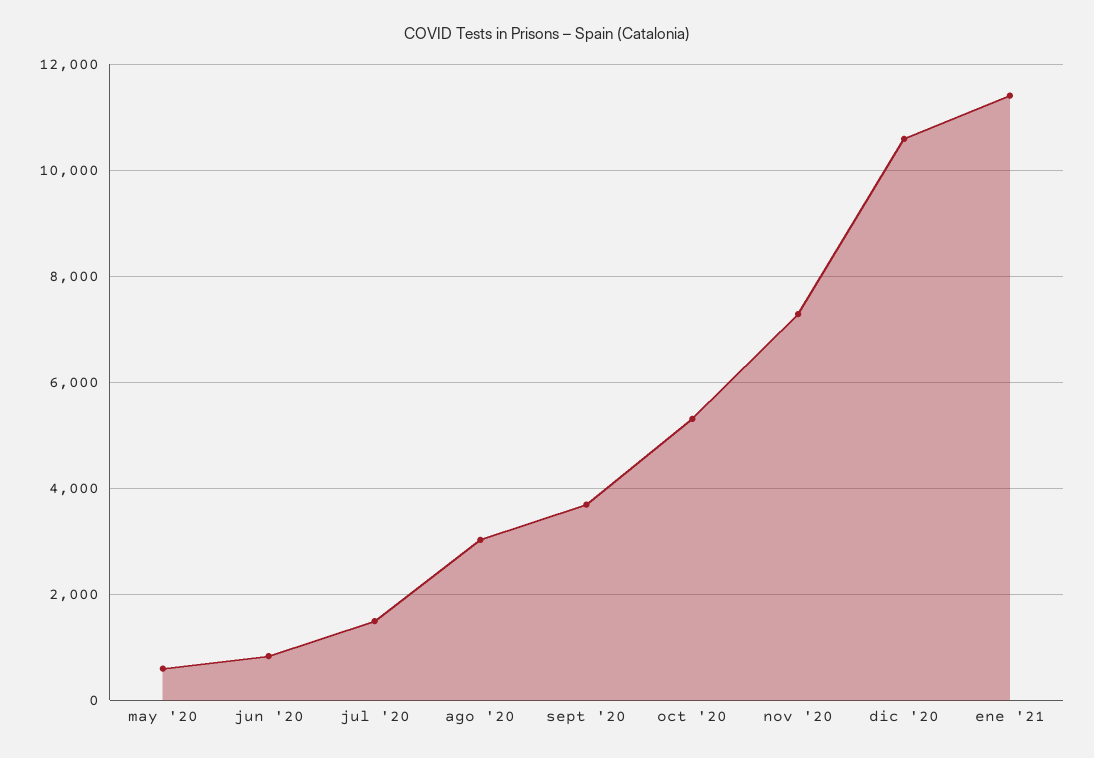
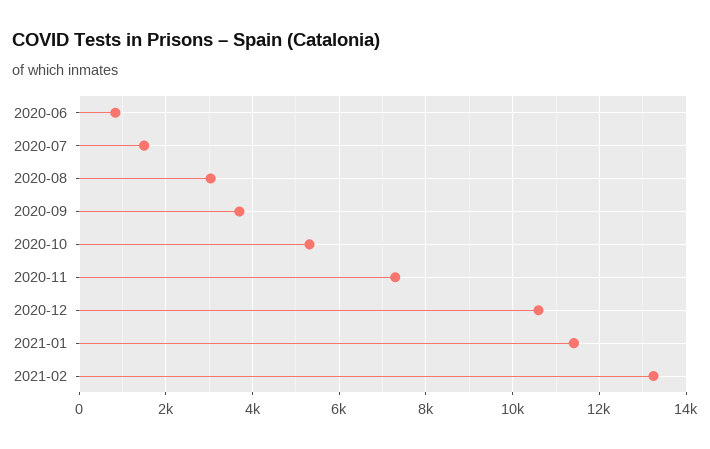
may '20: 600 -> none
2021-02: none -> 13200

